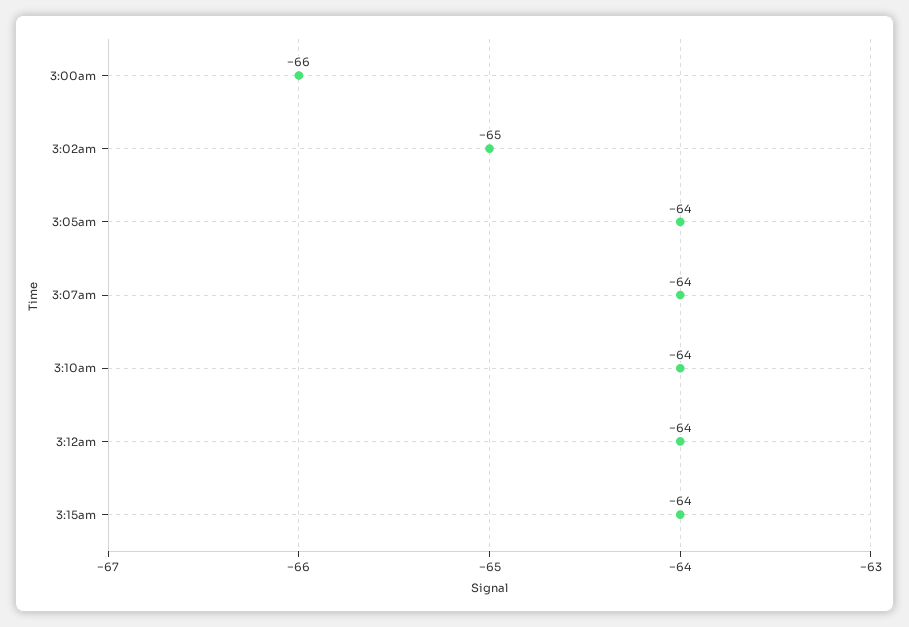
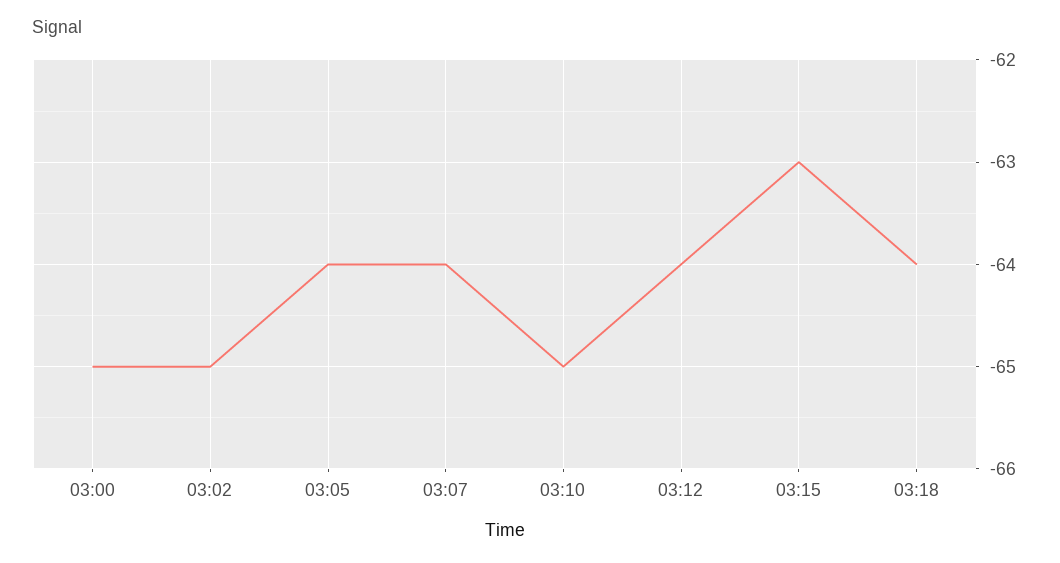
3:00am: -66 -> -65
3:10am: -64 -> -65
3:15am: -64 -> -63
03:18: none -> -64

